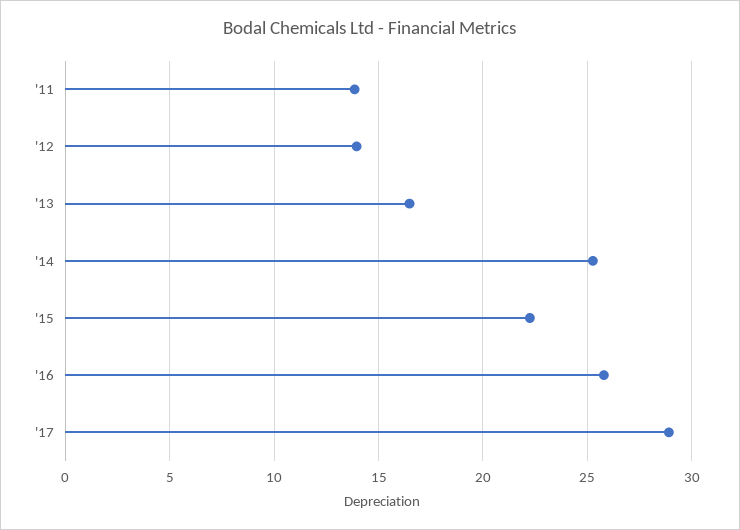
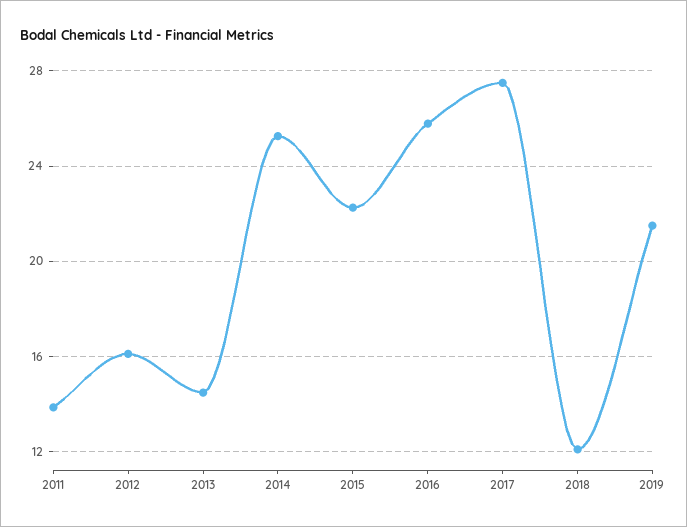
'12: 14 -> 16
'13: 16.5 -> 14.5
'17: 29 -> 27.5
2018: none -> 12
2019: none -> 21.5

